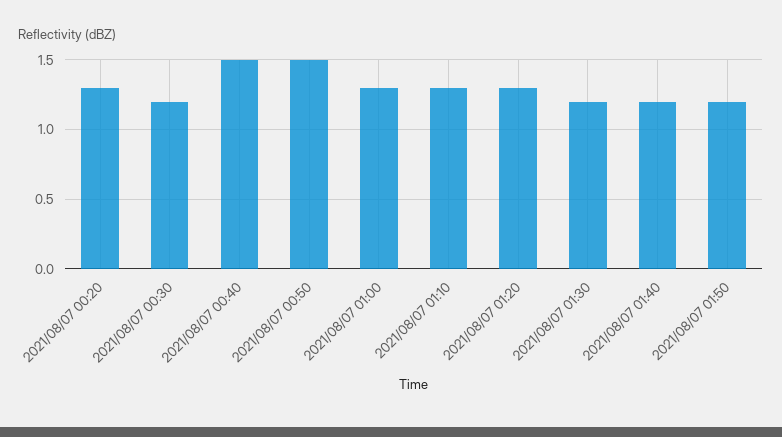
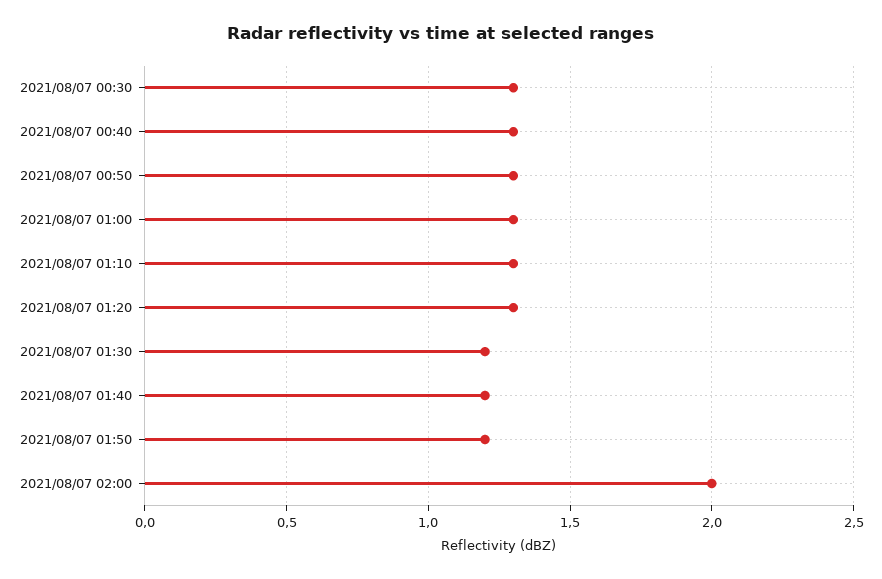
2021/08/07 00:20: 1.3 -> none
2021/08/07 00:30: 1.2 -> 1.3
2021/08/07 00:40: 1.5 -> 1.3
2021/08/07 00:50: 1.5 -> 1.3
2021/08/07 02:00: none -> 2

